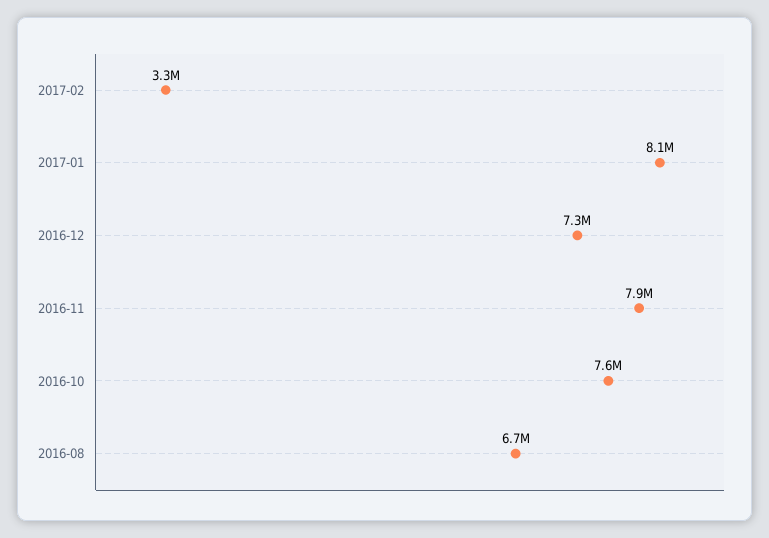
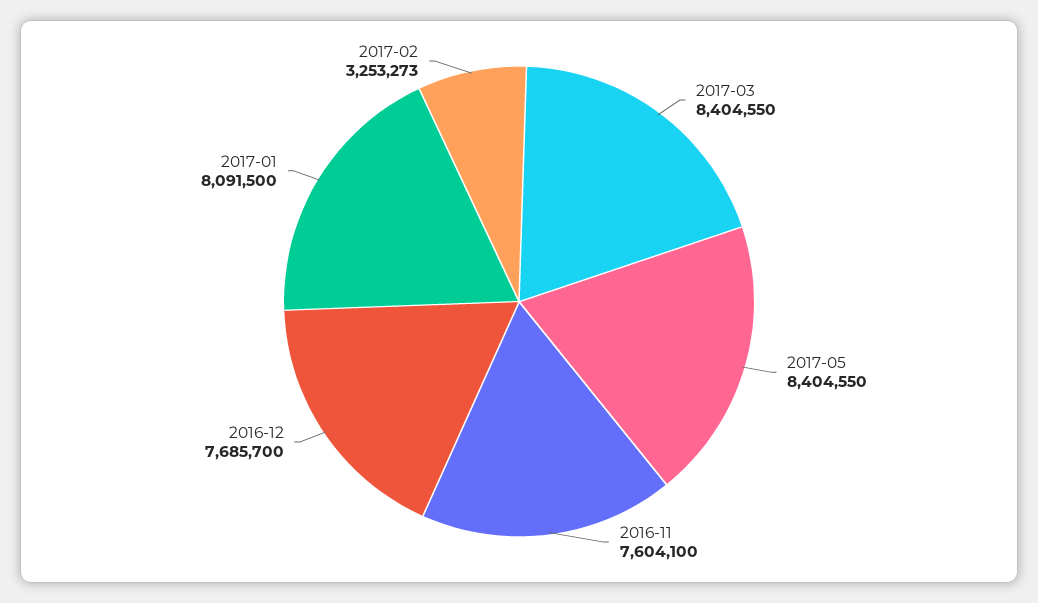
2016-12: 7300000 -> 7685700
2016-11: 7900000 -> 7604100
2016-10: 7600000 -> none
2016-08: 6700000 -> none
2017-03: none -> 8404550
2017-05: none -> 8404550

